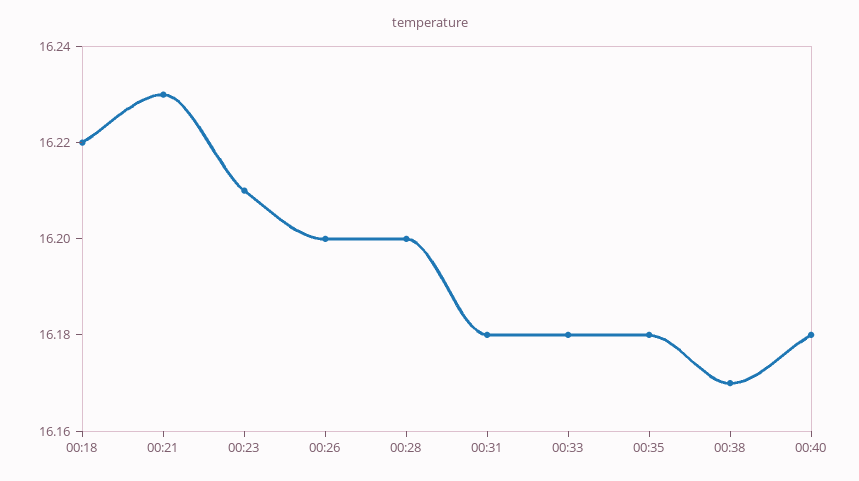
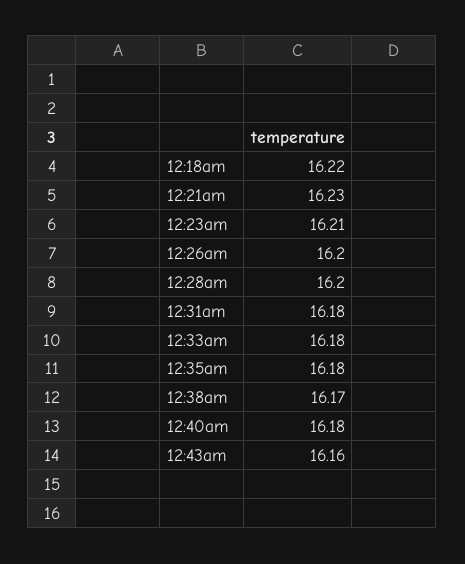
12:43am: none -> 16.16

